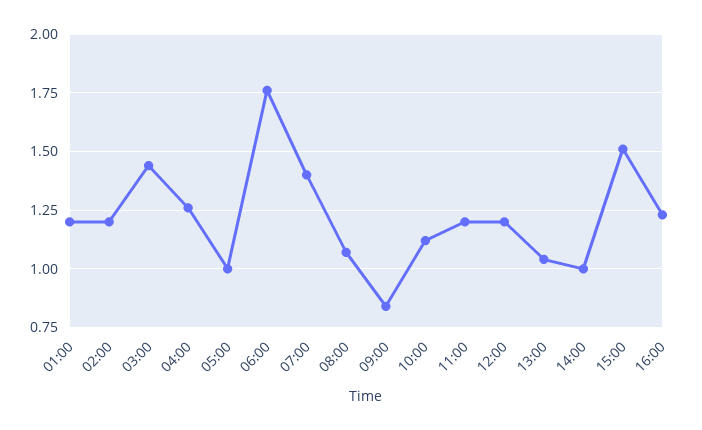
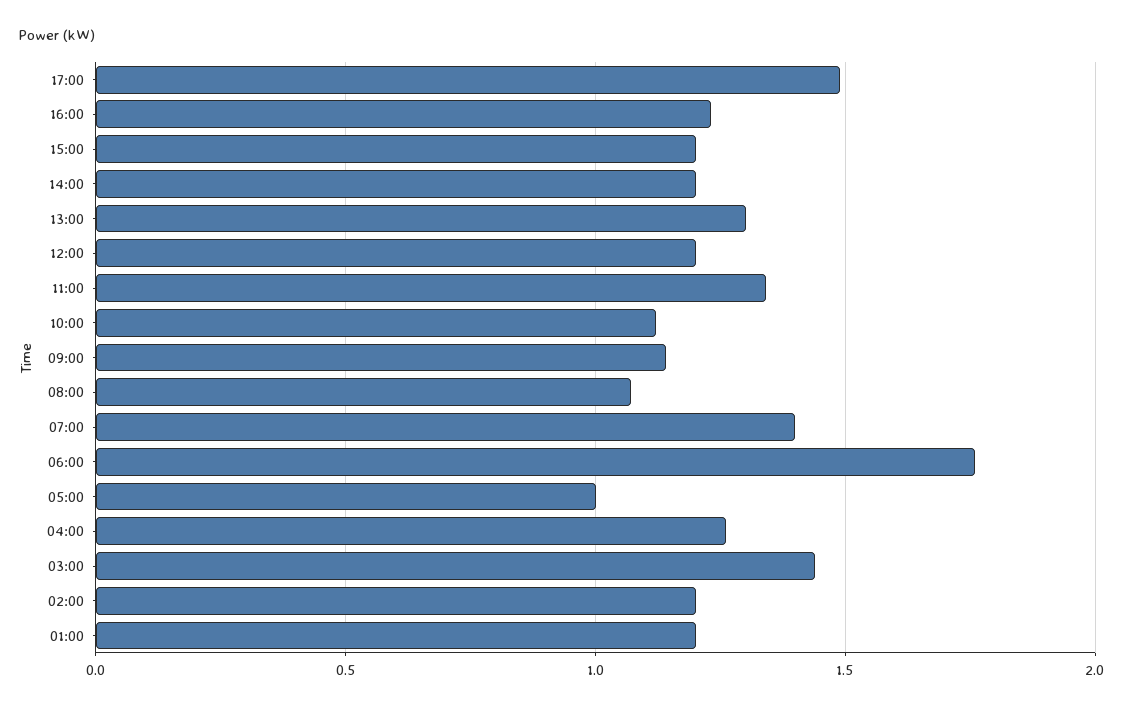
09:00: 0.85 -> 1.15
11:00: 1.2 -> 1.35
13:00: 1.05 -> 1.3
14:00: 1 -> 1.2
15:00: 1.5 -> 1.2
17:00: none -> 1.5

